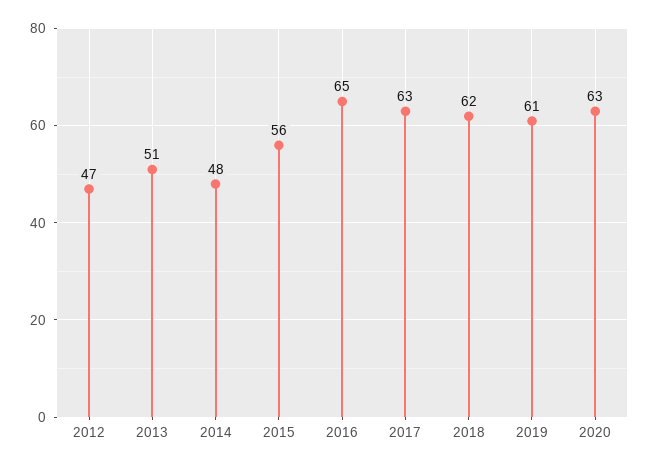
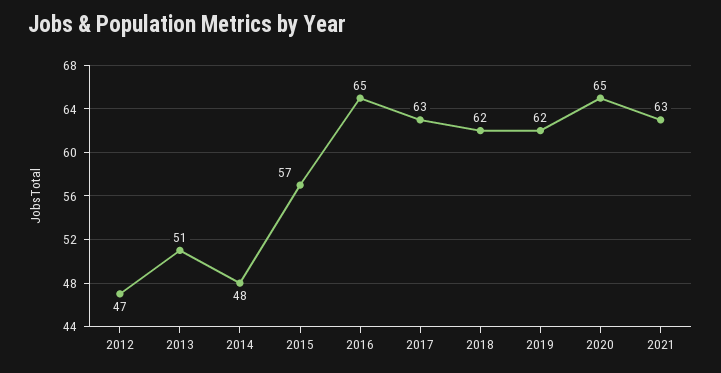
2015: 56 -> 57
2019: 61 -> 62
2020: 63 -> 65
2021: none -> 63

